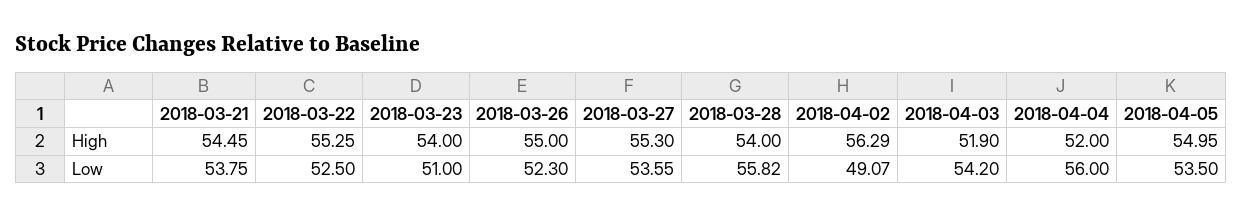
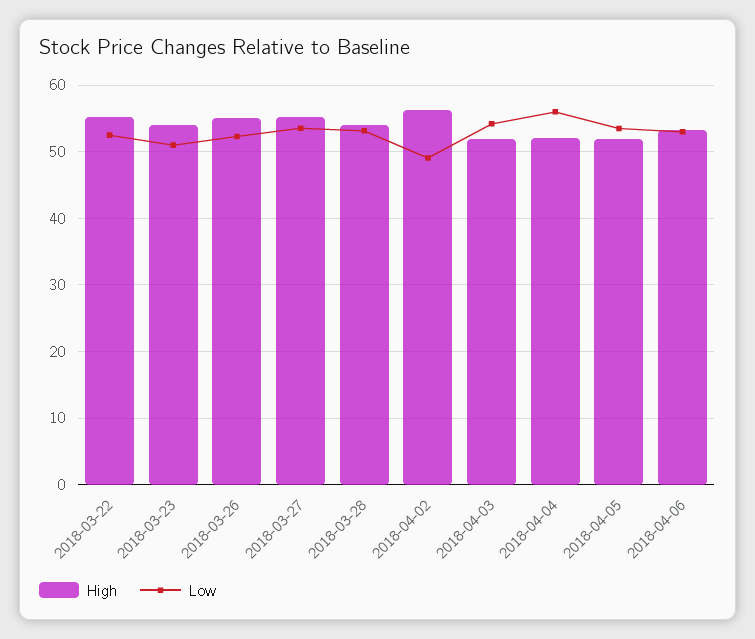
High, 2018-03-21: 54.45 -> none
High, 2018-04-05: 54.95 -> 52
Low, 2018-03-21: 53.75 -> none
Low, 2018-03-28: 55.82 -> 53
High, 2018-04-06: none -> 53
Low, 2018-04-06: none -> 53

